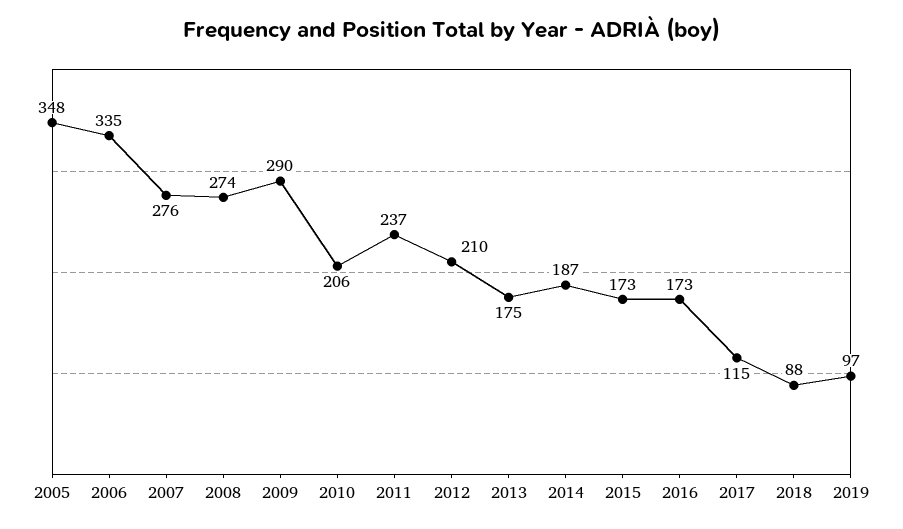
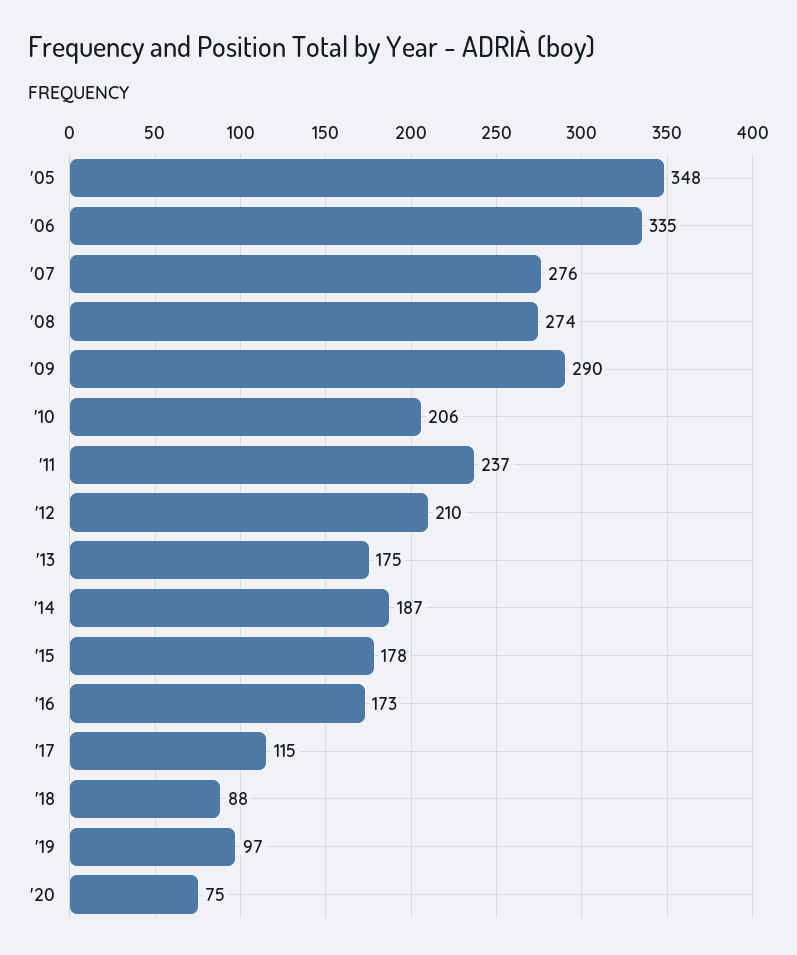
2015: 173 -> 178
'20: none -> 75

